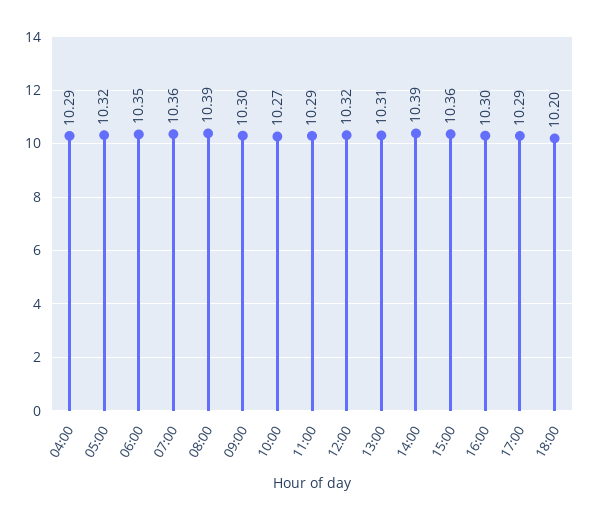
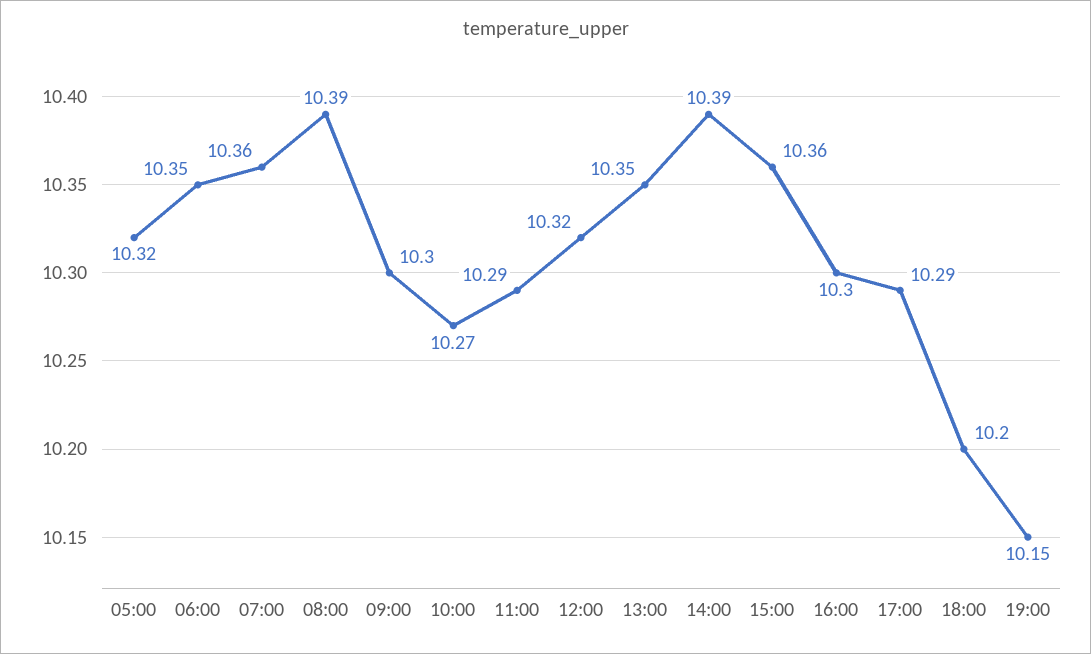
04:00: 10.29 -> none
13:00: 10.31 -> 10.35
19:00: none -> 10.15

